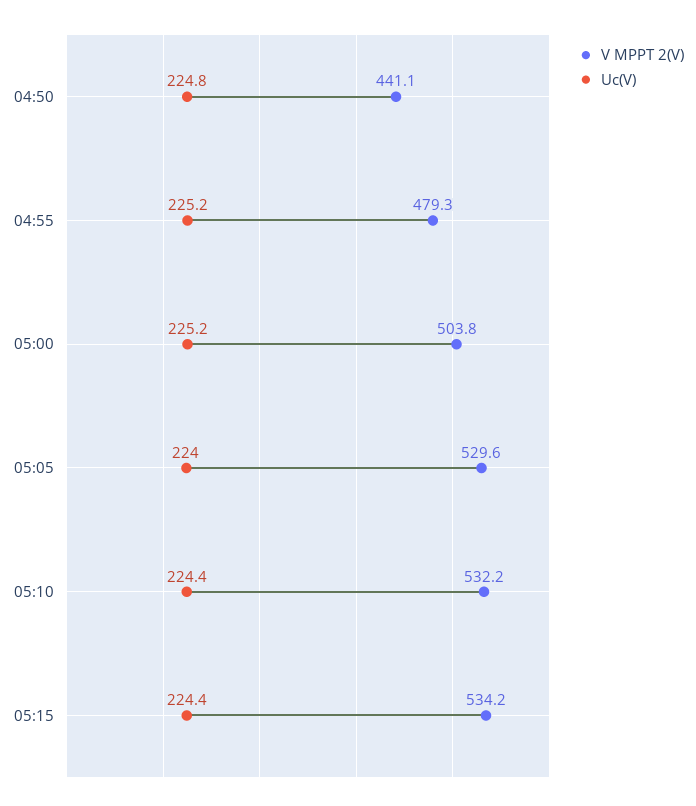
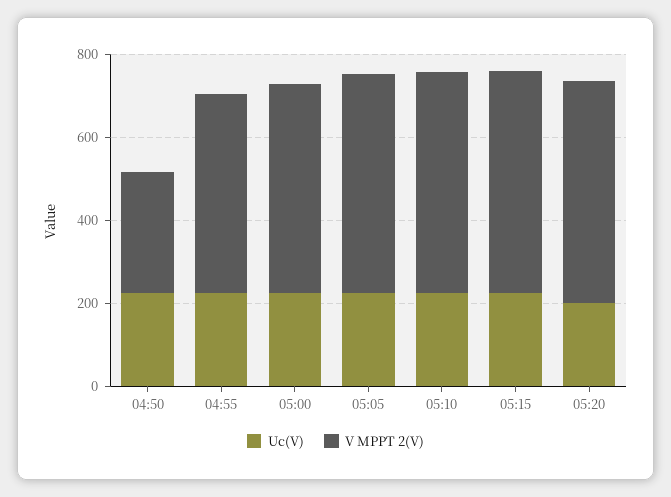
V MPPT 2(V), 04:50: 441.1 -> 300
Uc(V), 05:20: none -> 200
V MPPT 2(V), 05:20: none -> 550

